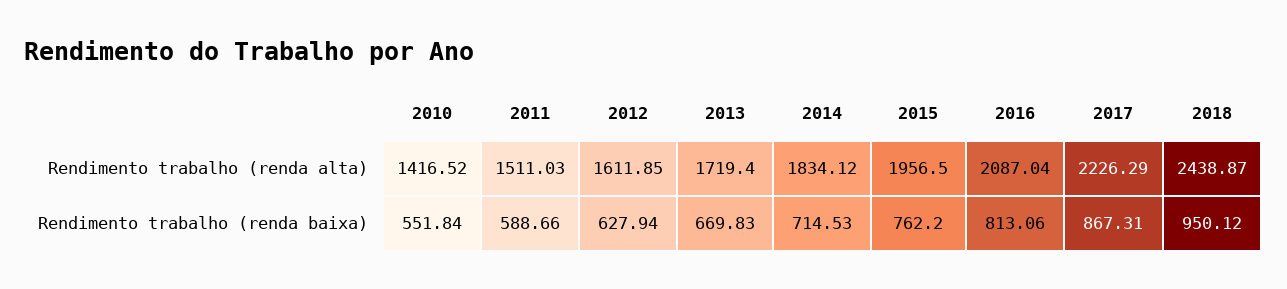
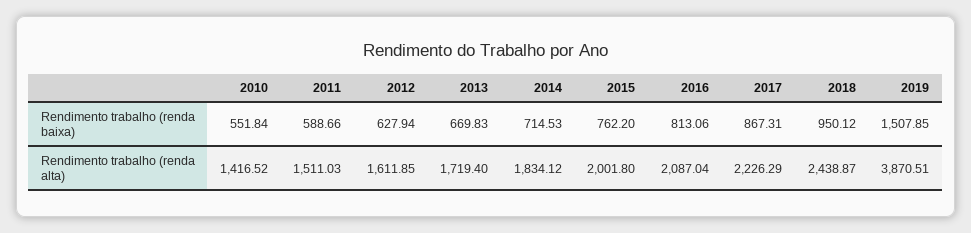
2015, Rendimento trabalho (renda alta): 1956.5 -> 2001.8
2019, Rendimento trabalho (renda baixa): none -> 1507.85
2019, Rendimento trabalho (renda alta): none -> 3870.51

